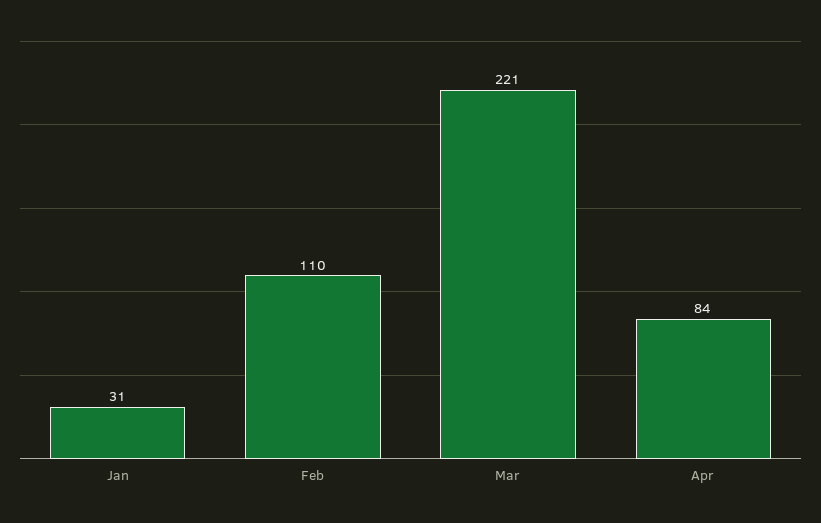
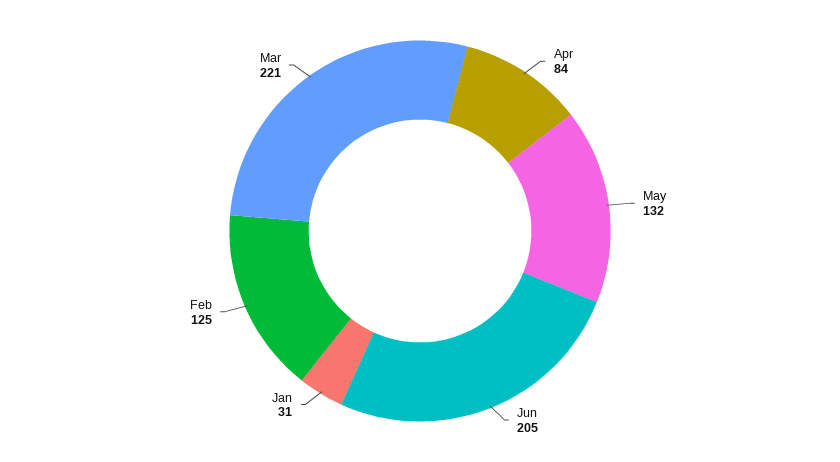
Feb: 110 -> 125
May: none -> 132
Jun: none -> 205

